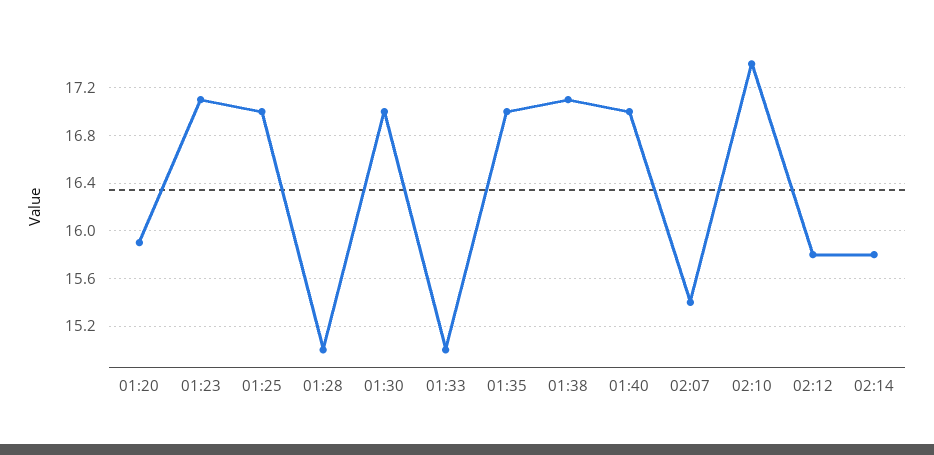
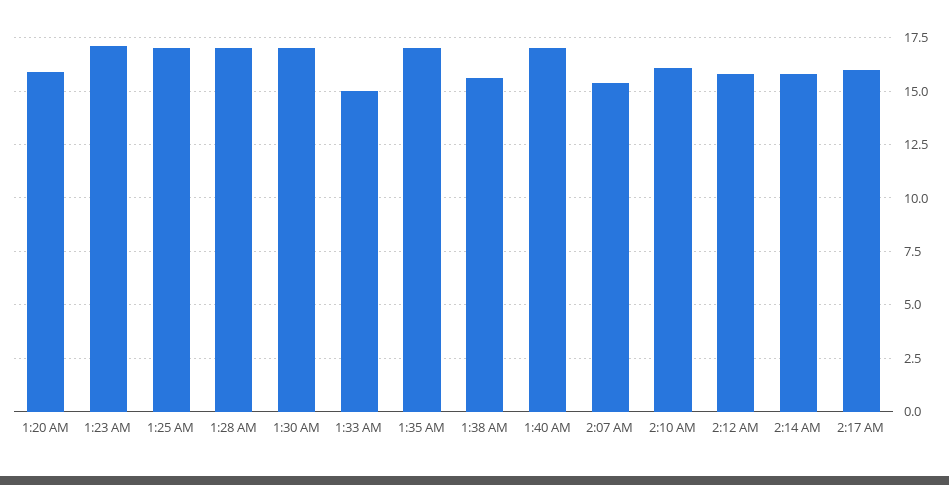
01:28: 15 -> 17
01:38: 17.1 -> 15.5
02:10: 17.4 -> 16
2:17 AM: none -> 16

